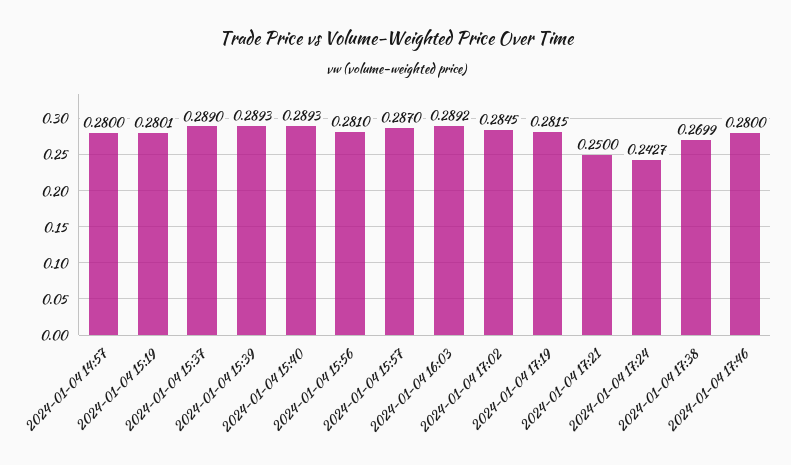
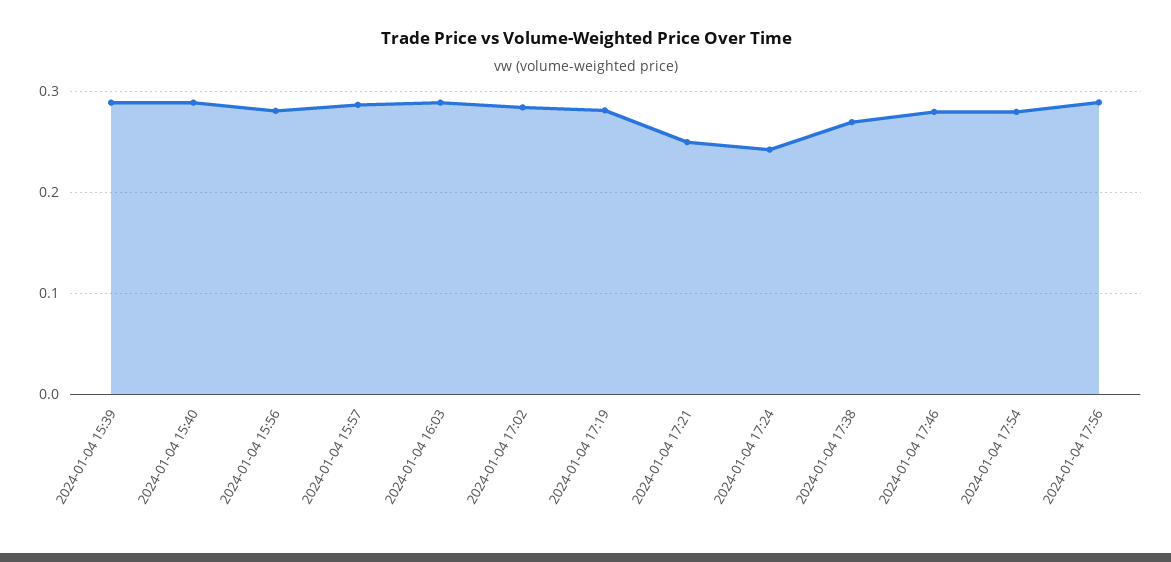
2024-01-04 14:57: 0.28 -> none
2024-01-04 15:19: 0.2801 -> none
2024-01-04 15:37: 0.289 -> none
2024-01-04 17:54: none -> 0.28
2024-01-04 17:56: none -> 0.29

